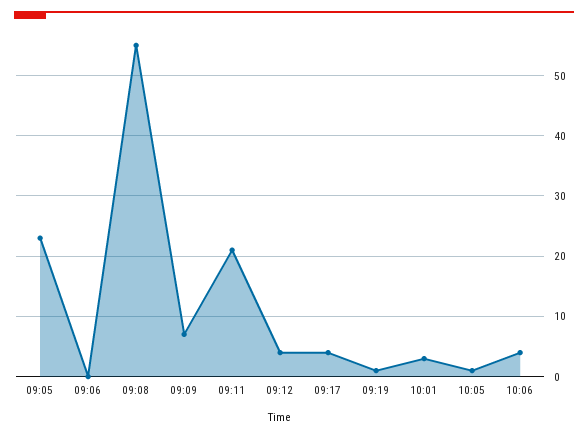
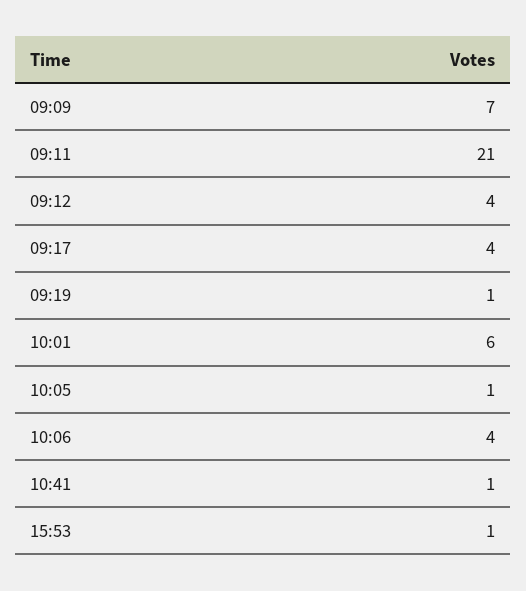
09:05: 23 -> none
09:06: 0 -> none
09:08: 55 -> none
10:01: 3 -> 6
10:41: none -> 1
15:53: none -> 1

